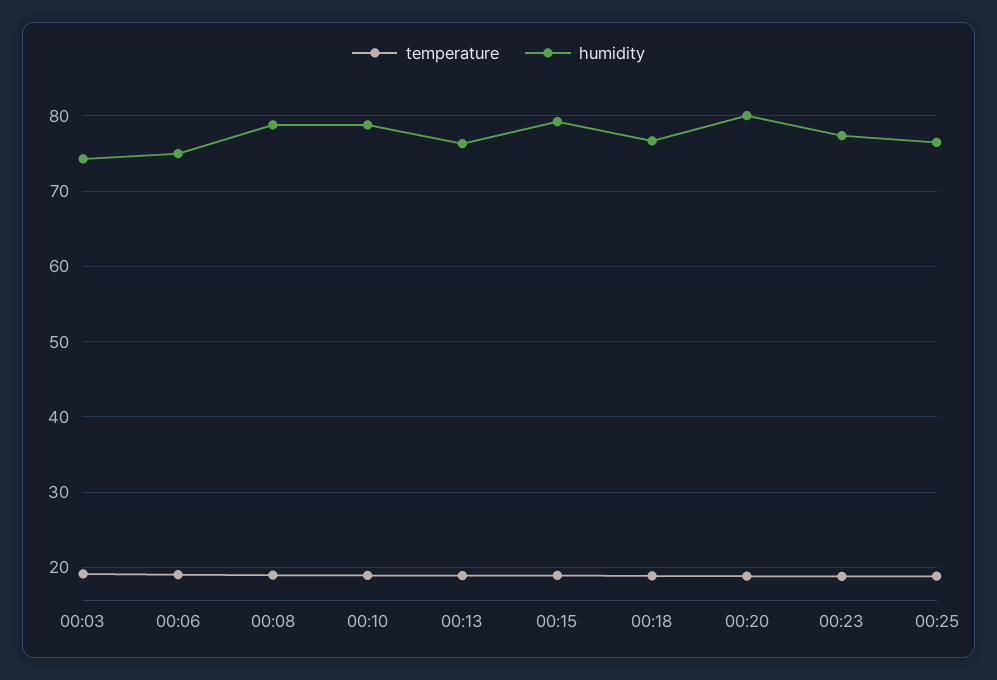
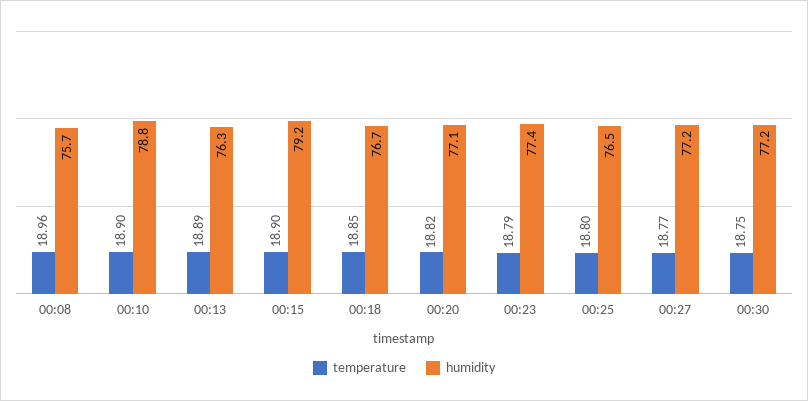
temperature, 00:03: 19 -> none
humidity, 00:03: 74 -> none
temperature, 00:06: 19 -> none
humidity, 00:06: 75 -> none
humidity, 00:08: 79 -> 75.7
humidity, 00:20: 80 -> 77.1
temperature, 00:27: none -> 18.77
humidity, 00:27: none -> 77.2
temperature, 00:30: none -> 18.75
humidity, 00:30: none -> 77.2

